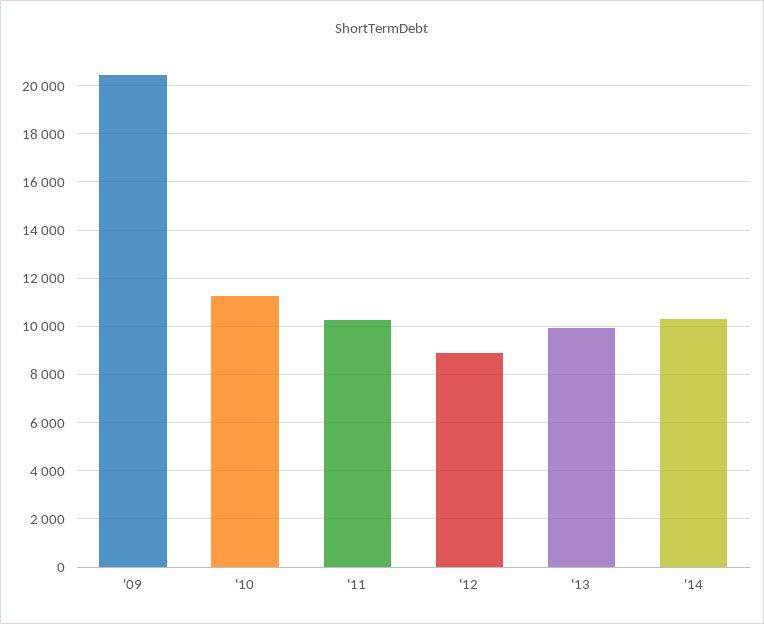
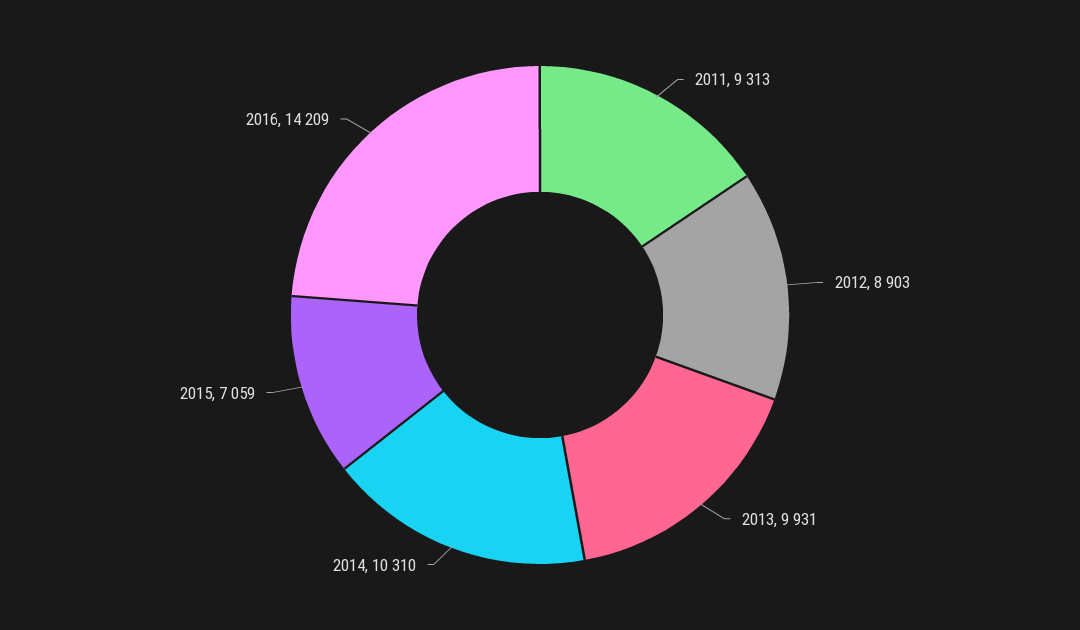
'09: 20500 -> none
'10: 11250 -> none
'11: 10250 -> 9313
2015: none -> 7059
2016: none -> 14209

